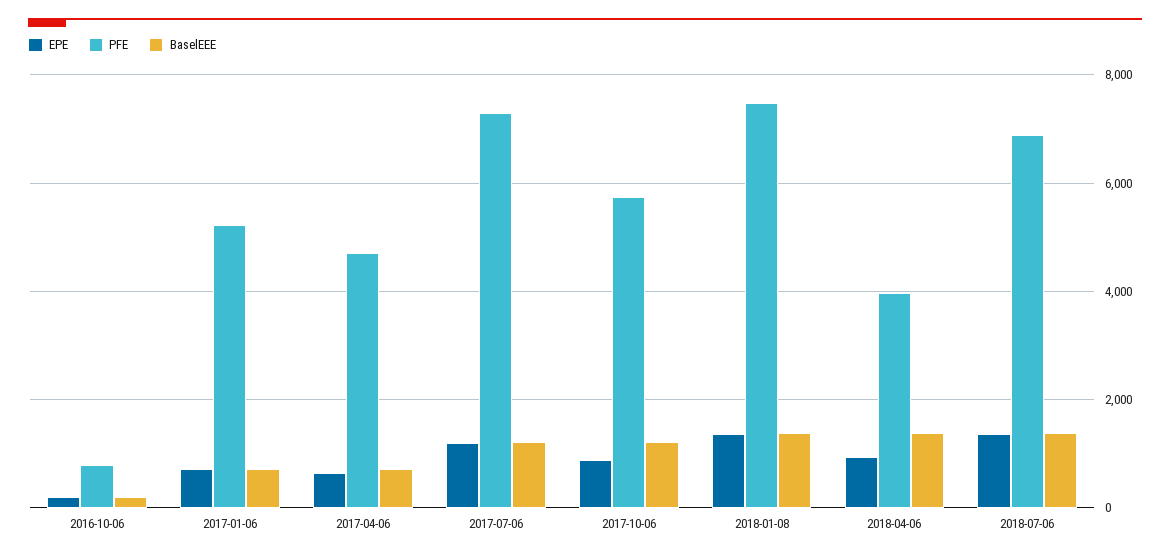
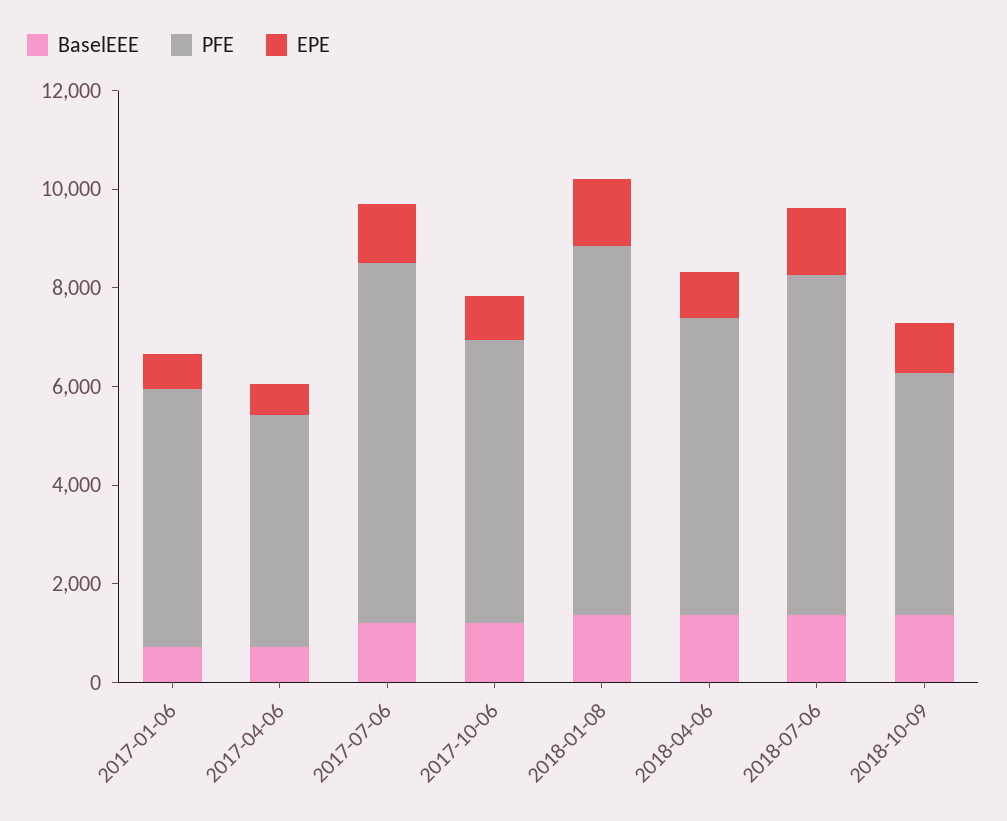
EPE, 2016-10-06: 200 -> none
PFE, 2016-10-06: 800 -> none
BaselEEE, 2016-10-06: 200 -> none
PFE, 2018-04-06: 4000 -> 6000
BaselEEE, 2018-10-09: none -> 1500
PFE, 2018-10-09: none -> 5000
EPE, 2018-10-09: none -> 1000

